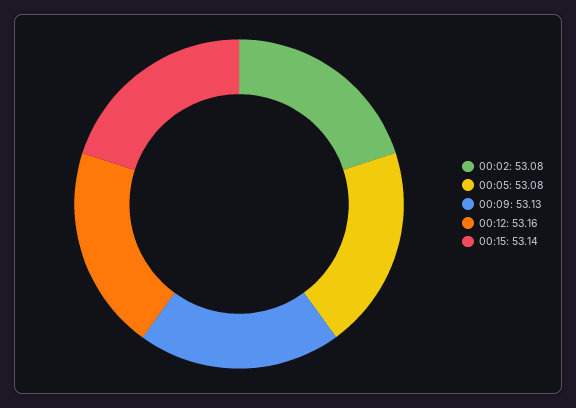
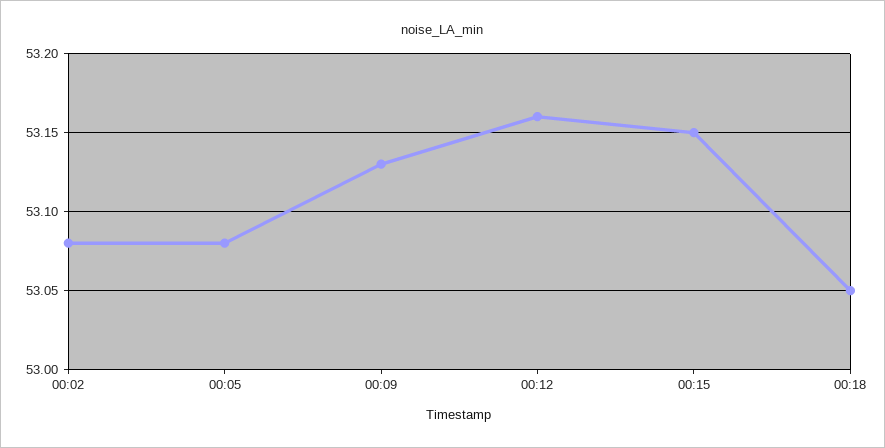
00:15: 53.14 -> 53.15
00:18: none -> 53.05

